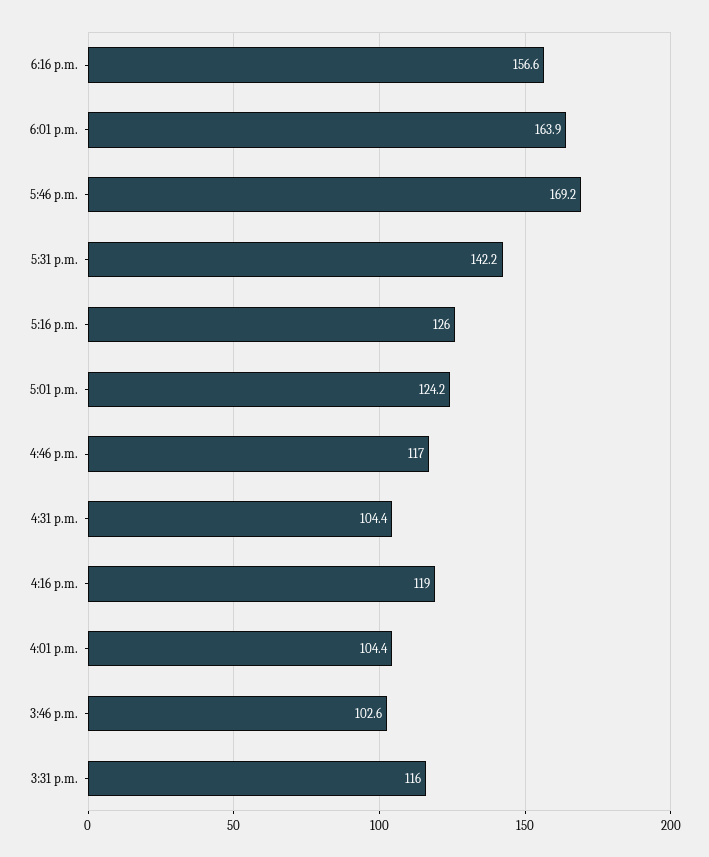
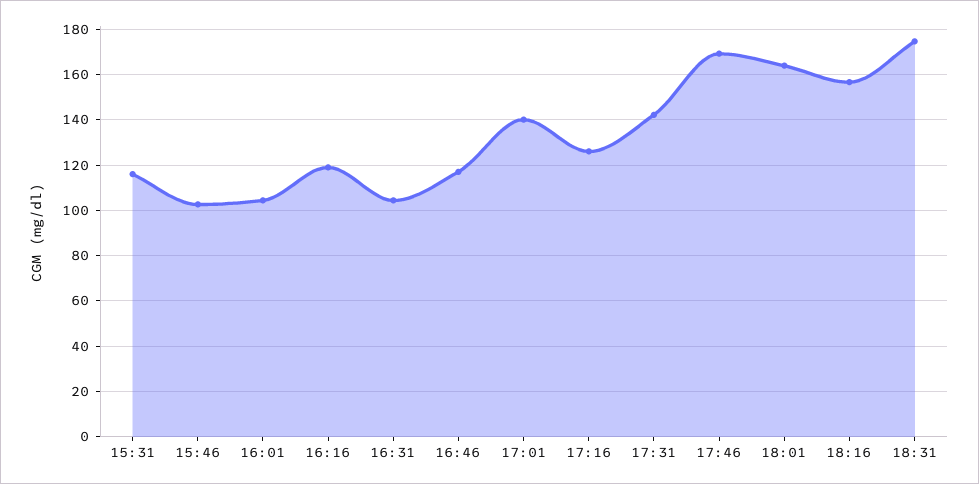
5:01 p.m.: 124.2 -> 140
18:31: none -> 175

